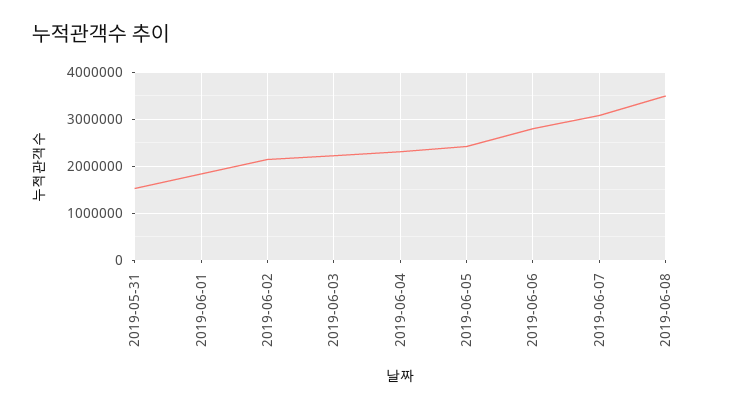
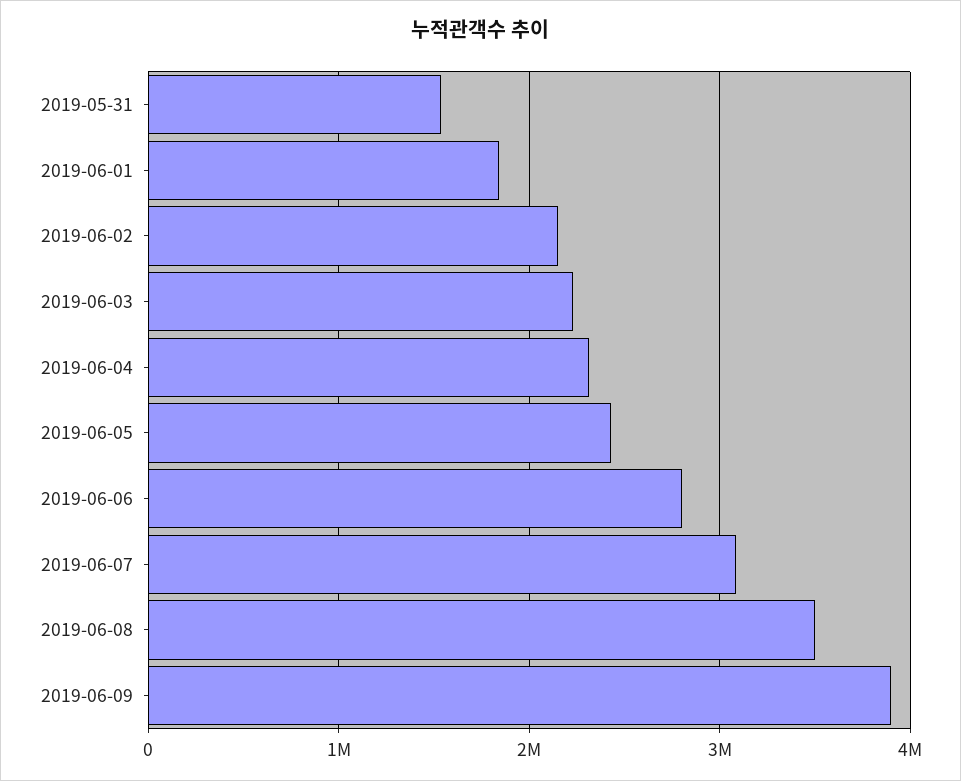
2019-06-09: none -> 3900000

